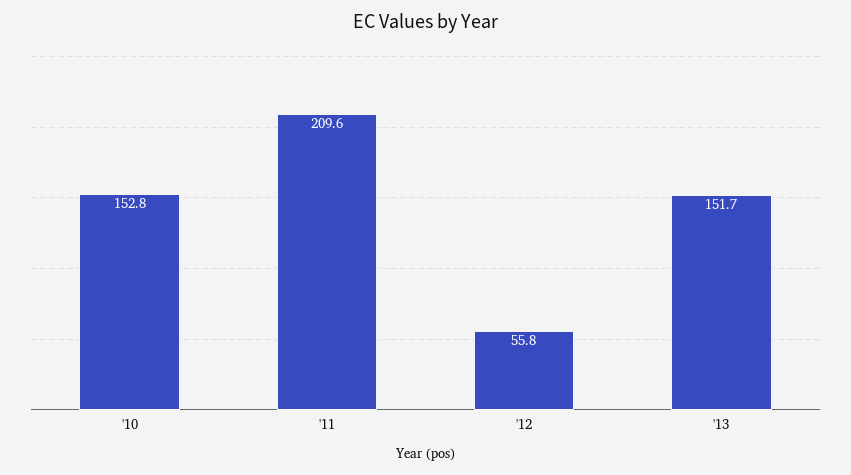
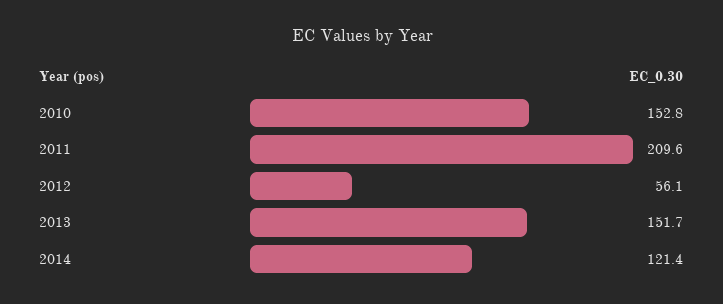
'12: 55.8 -> 56.1
2014: none -> 121.4

